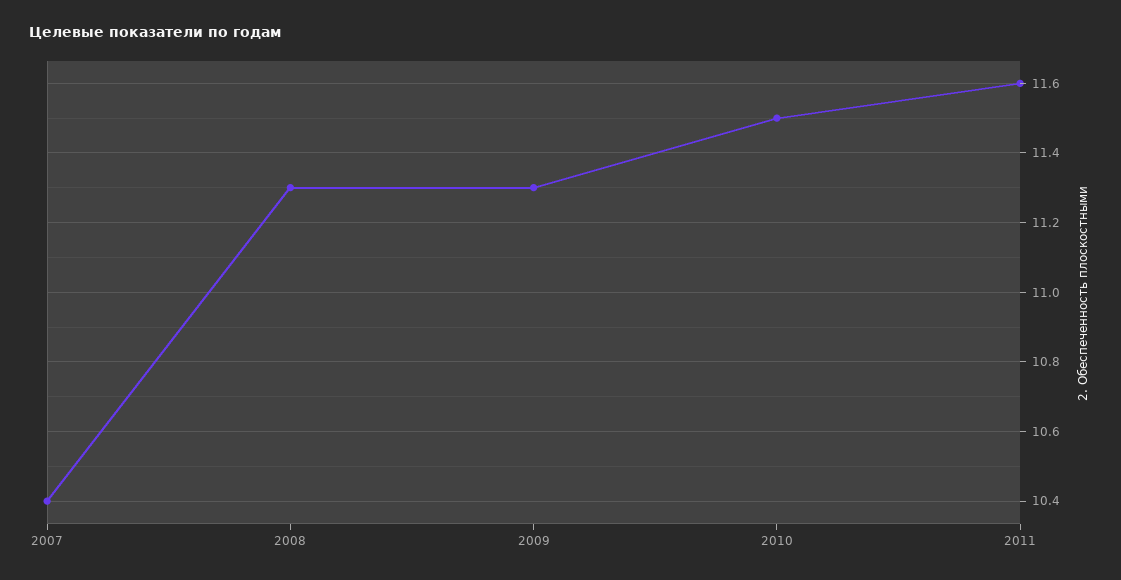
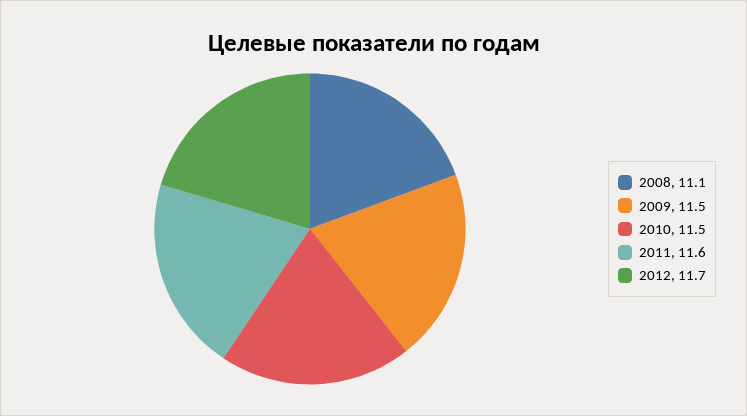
2007: 10.4 -> none
2008: 11.3 -> 11.1
2009: 11.3 -> 11.5
2012: none -> 11.7

